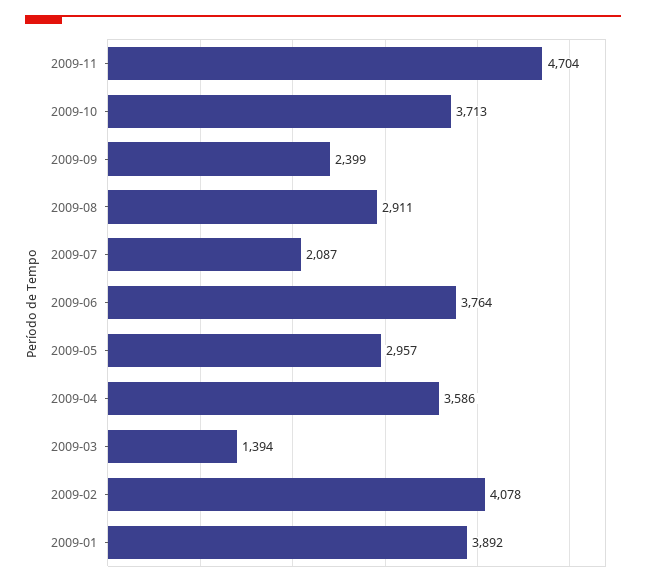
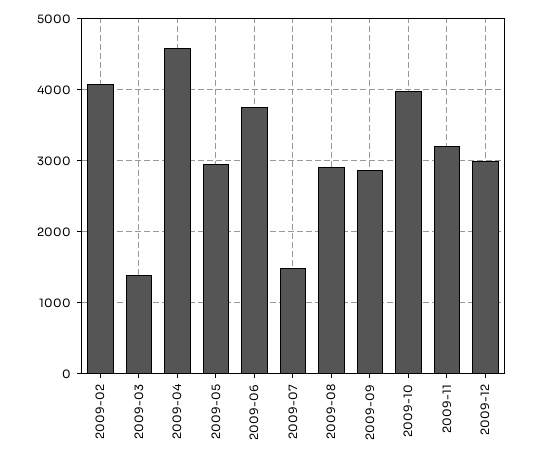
2009-11: 4704 -> 3200
2009-10: 3713 -> 4000
2009-09: 2399 -> 2900
2009-07: 2087 -> 1500
2009-04: 3586 -> 4600
2009-01: 3892 -> none
2009-12: none -> 3000

